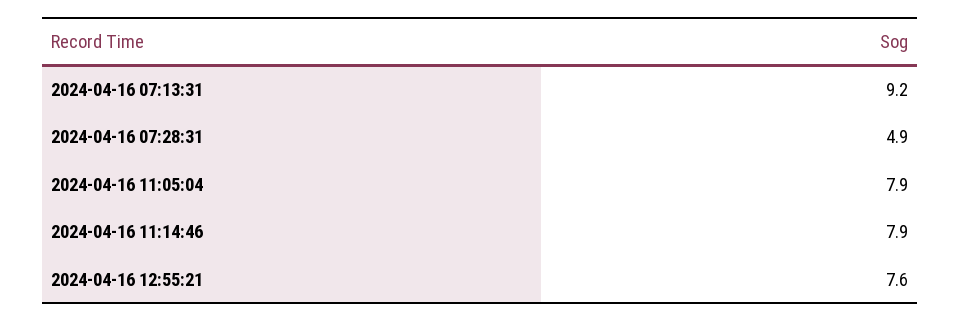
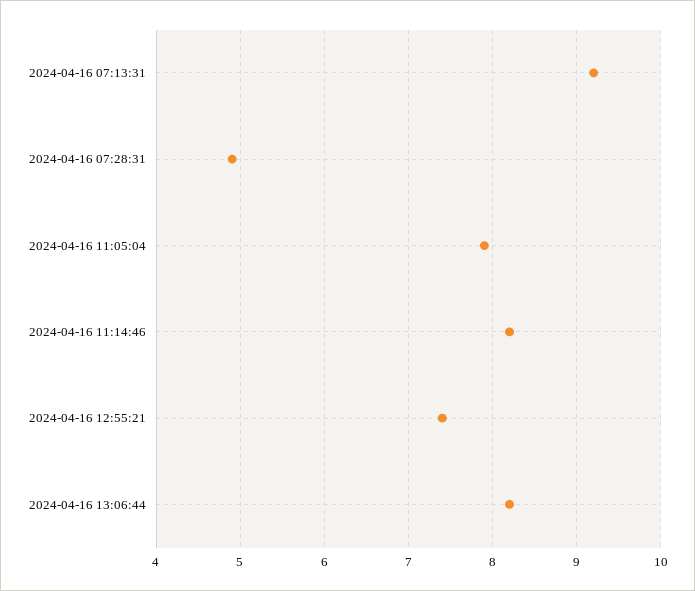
2024-04-16 11:14:46: 7.9 -> 8.2
2024-04-16 12:55:21: 7.6 -> 7.4
2024-04-16 13:06:44: none -> 8.2

